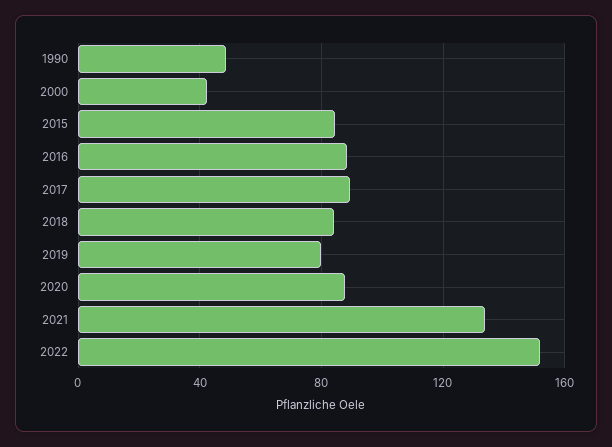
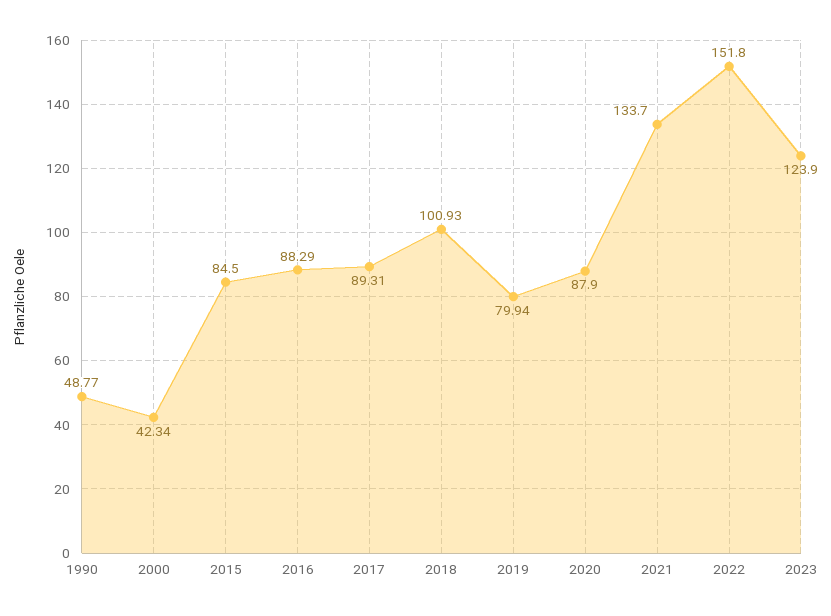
2018: 85 -> 100.93
2023: none -> 123.9

